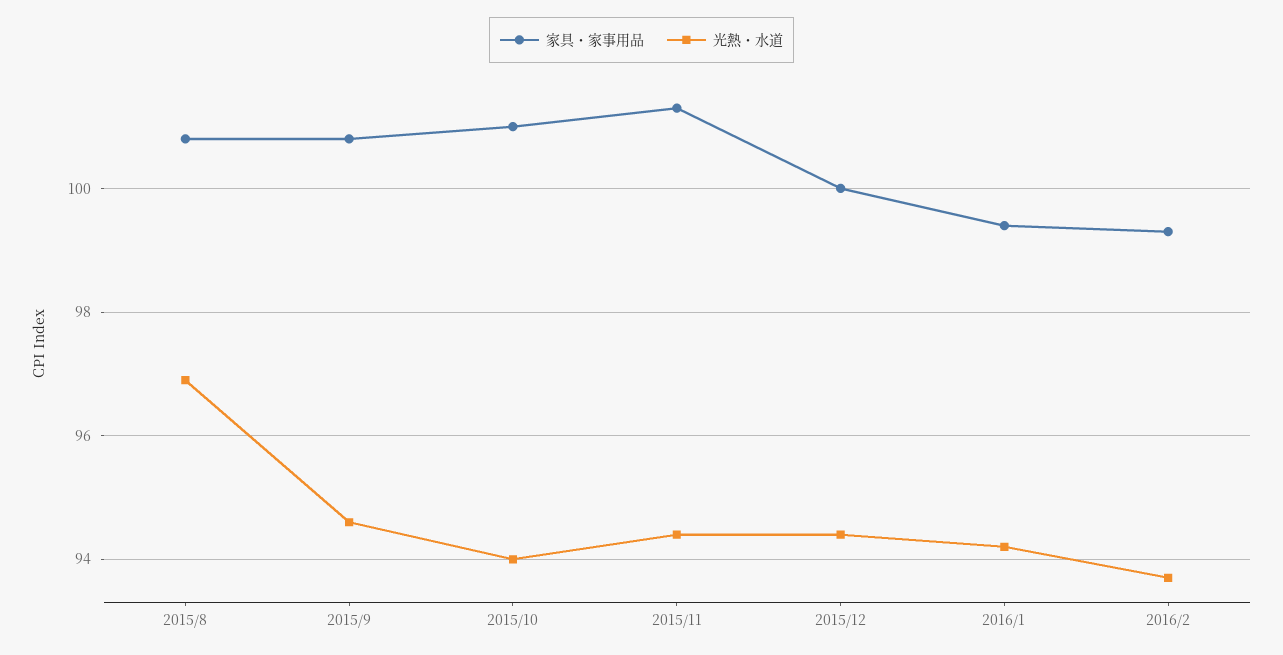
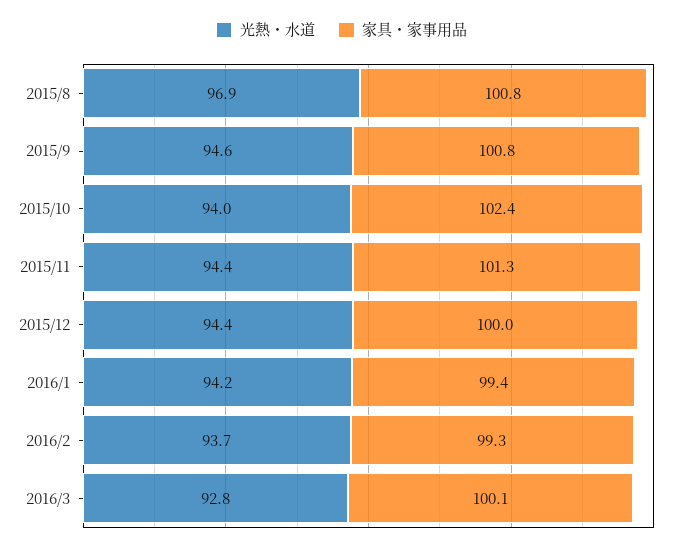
家具・家事用品, 2015/10: 101 -> 102.4
光熱・水道, 2016/3: none -> 92.8
家具・家事用品, 2016/3: none -> 100.1

